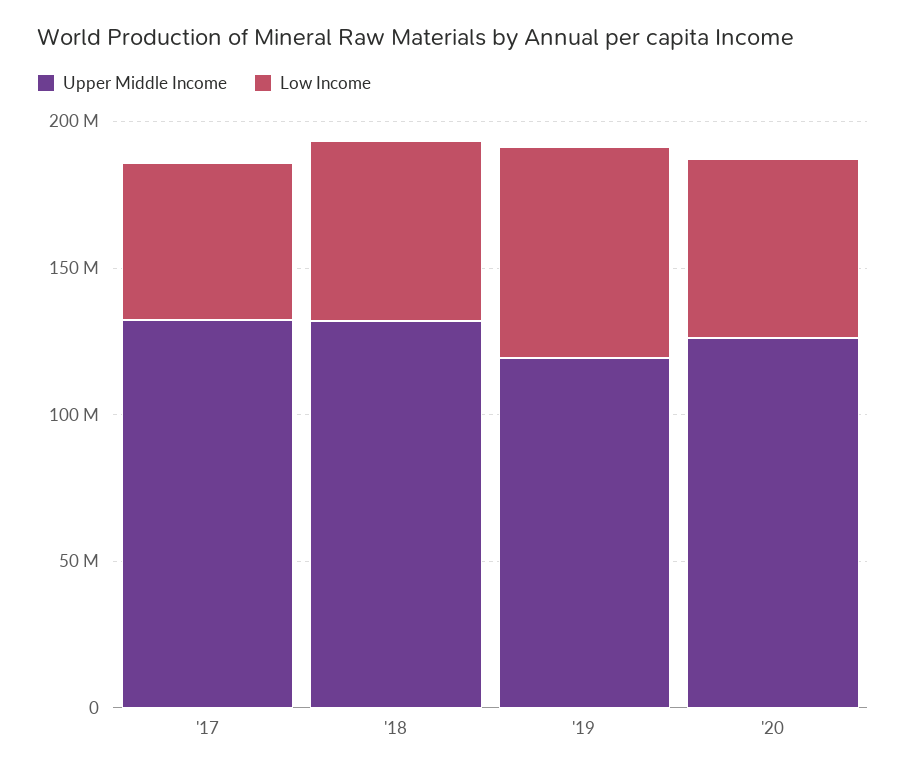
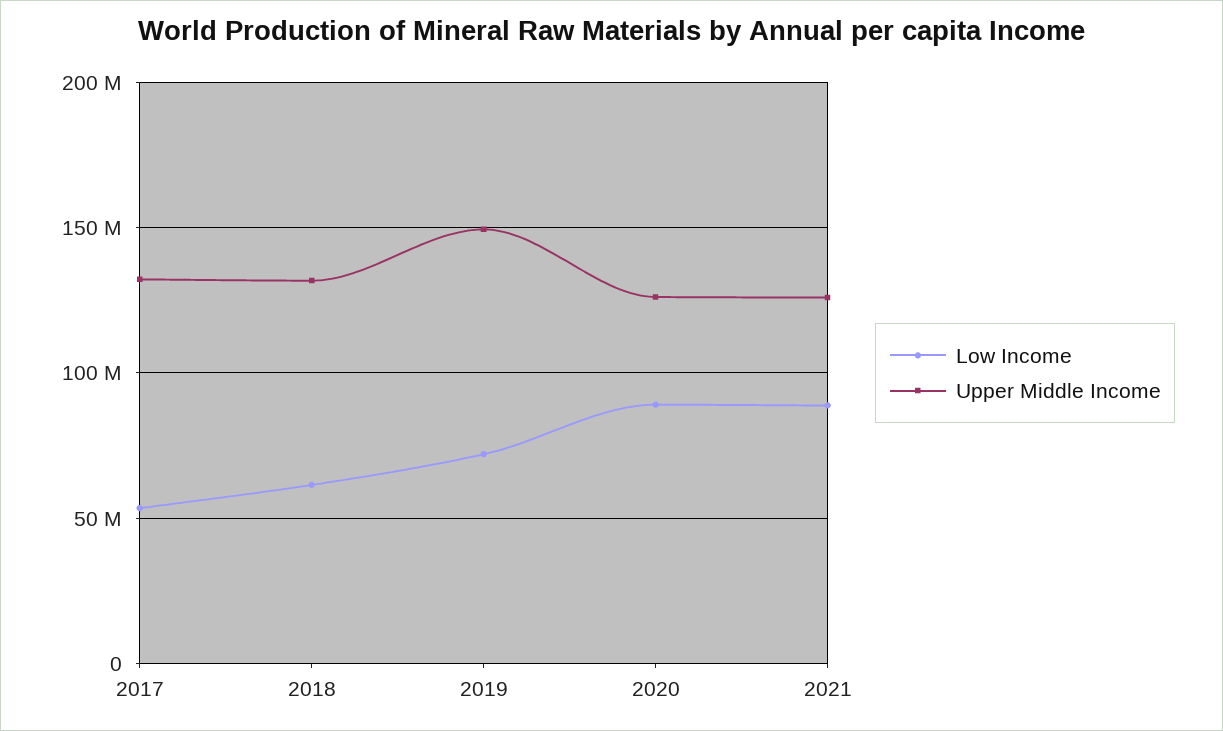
Upper Middle Income, '19: 120000000 -> 150000000
Low Income, '20: 60000000 -> 90000000
Low Income, 2021: none -> 90000000
Upper Middle Income, 2021: none -> 125000000

